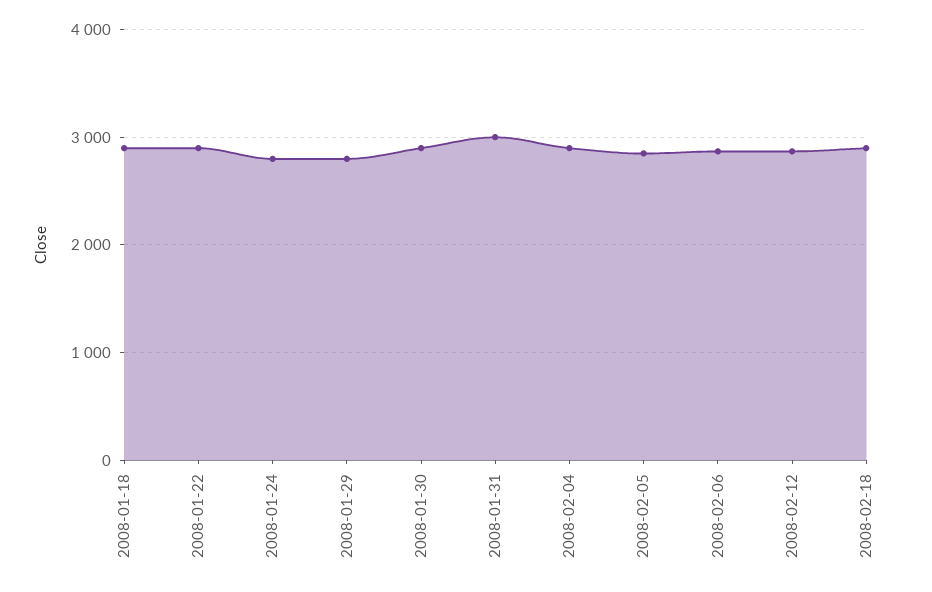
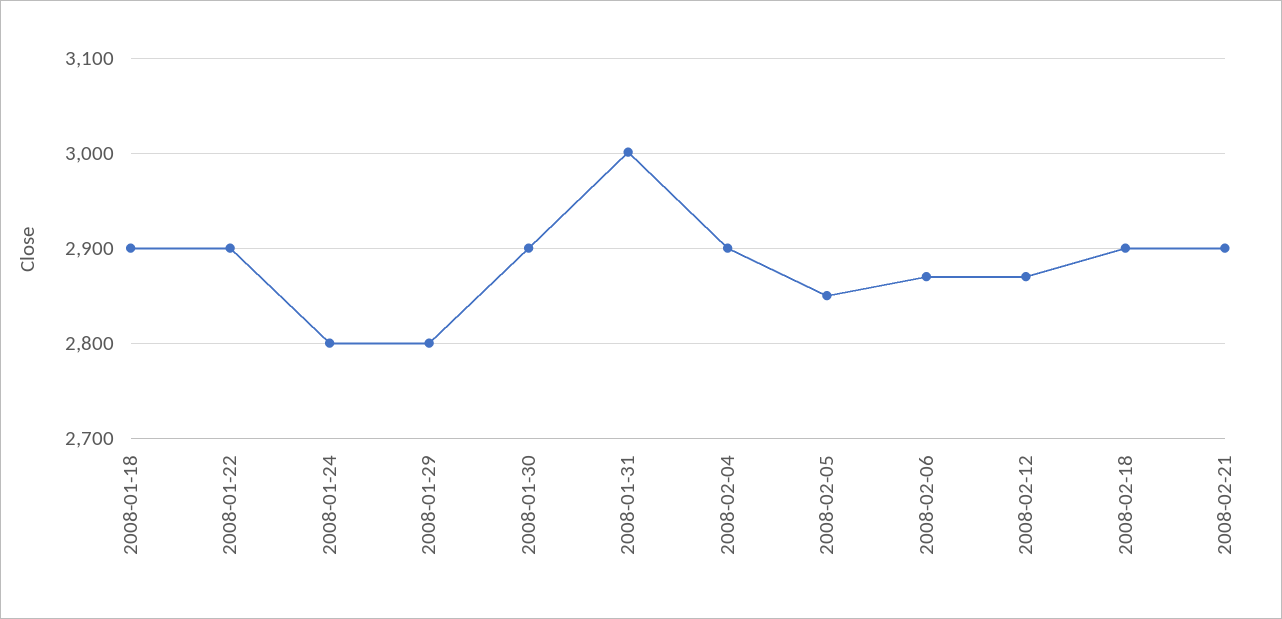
2008-02-21: none -> 2900

